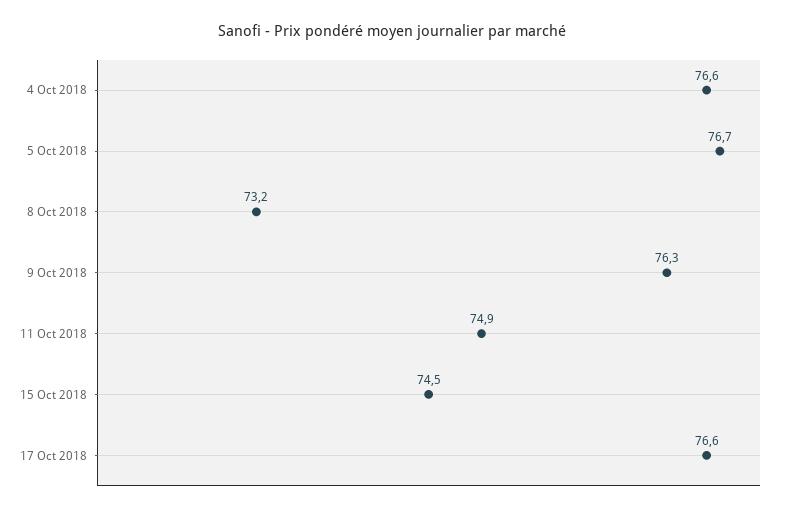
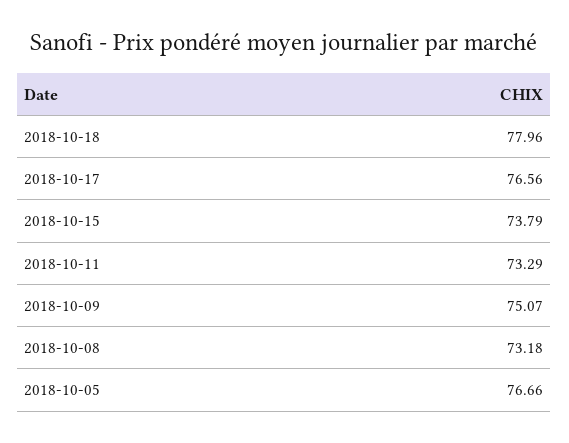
4 Oct 2018: 76.6 -> none
9 Oct 2018: 76.3 -> 75.07
11 Oct 2018: 74.9 -> 73.29
15 Oct 2018: 74.5 -> 73.79
2018-10-18: none -> 77.96

